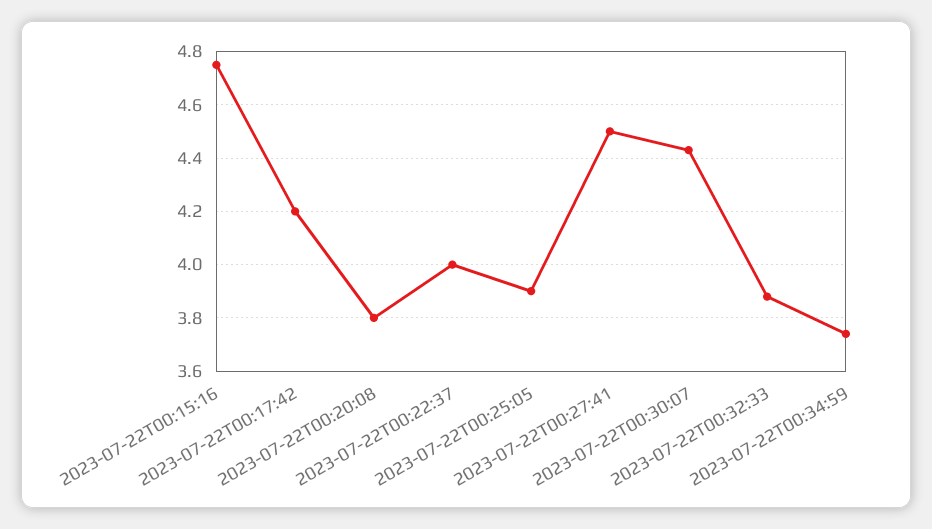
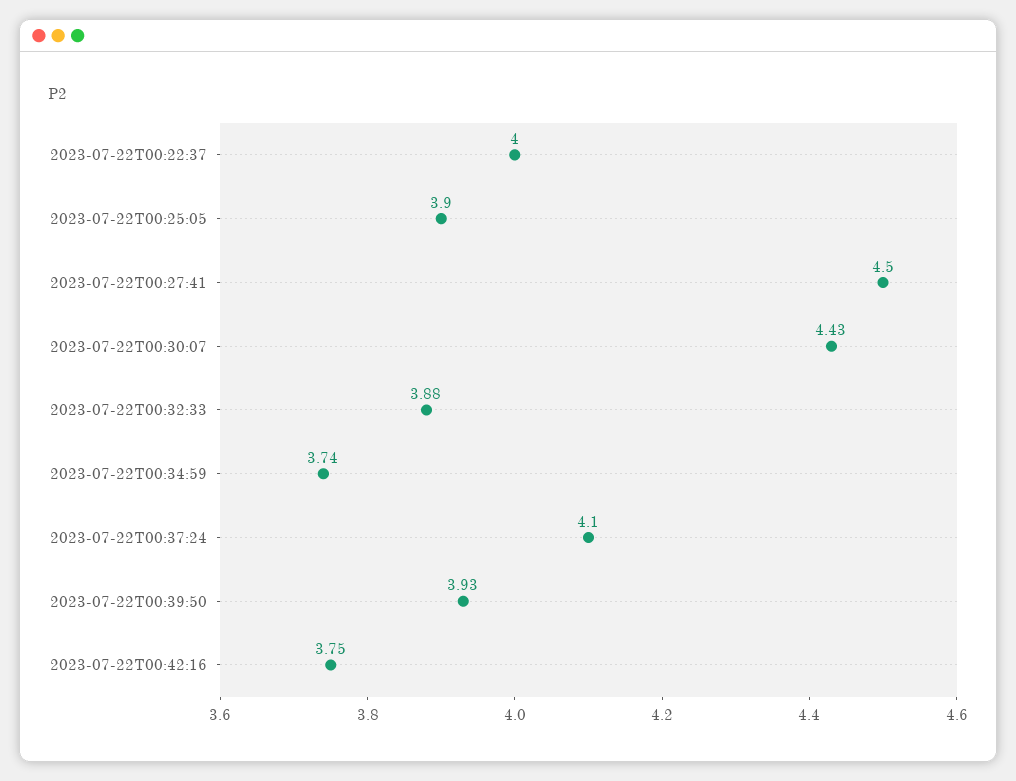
2023-07-22T00:15:16: 4.75 -> none
2023-07-22T00:17:42: 4.2 -> none
2023-07-22T00:20:08: 3.8 -> none
2023-07-22T00:37:24: none -> 4.1
2023-07-22T00:39:50: none -> 3.93
2023-07-22T00:42:16: none -> 3.75

